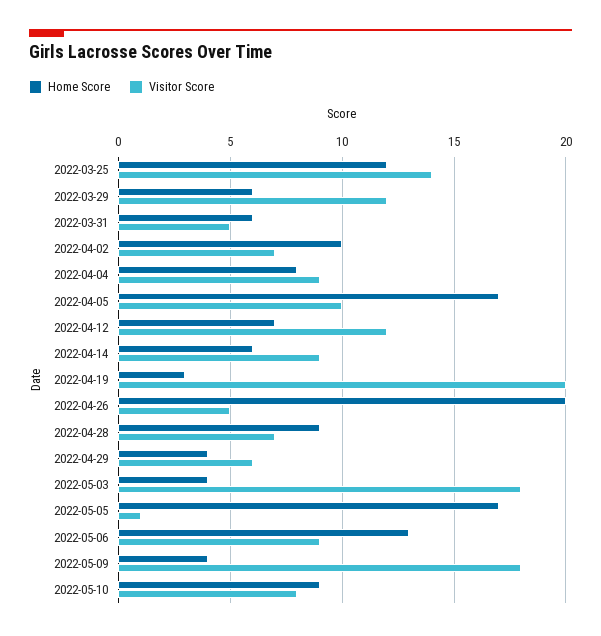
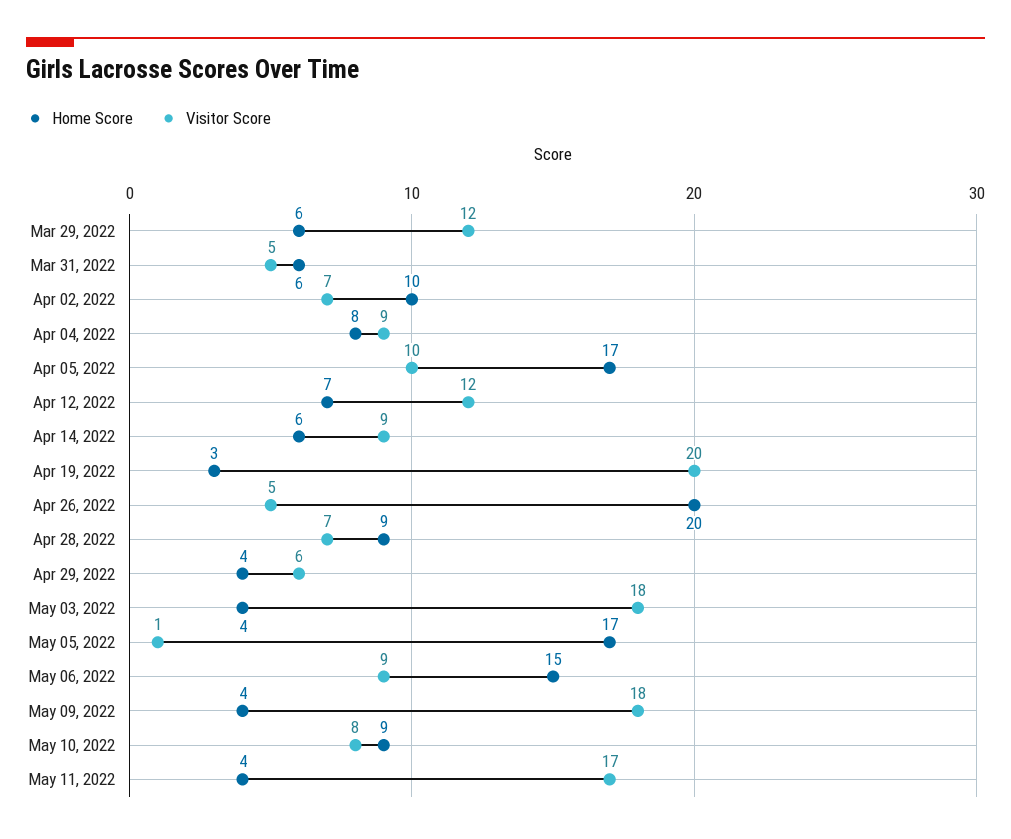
Home Score, 2022-03-25: 12 -> none
Visitor Score, 2022-03-25: 14 -> none
Home Score, 2022-05-06: 13 -> 15
Home Score, May 11, 2022: none -> 4
Visitor Score, May 11, 2022: none -> 17

